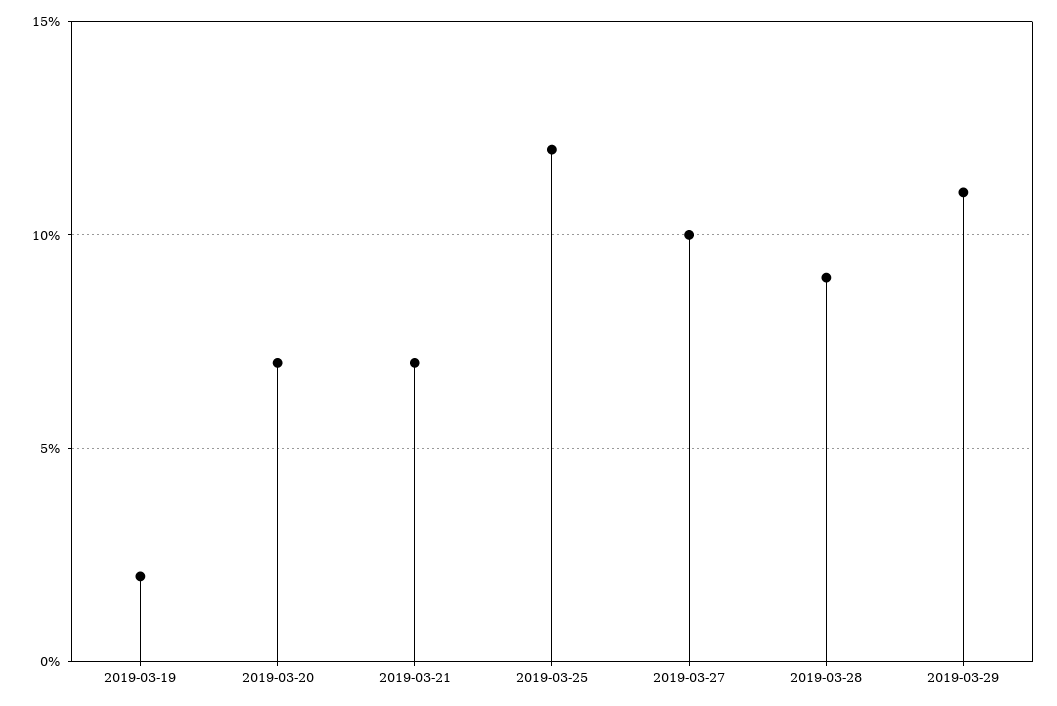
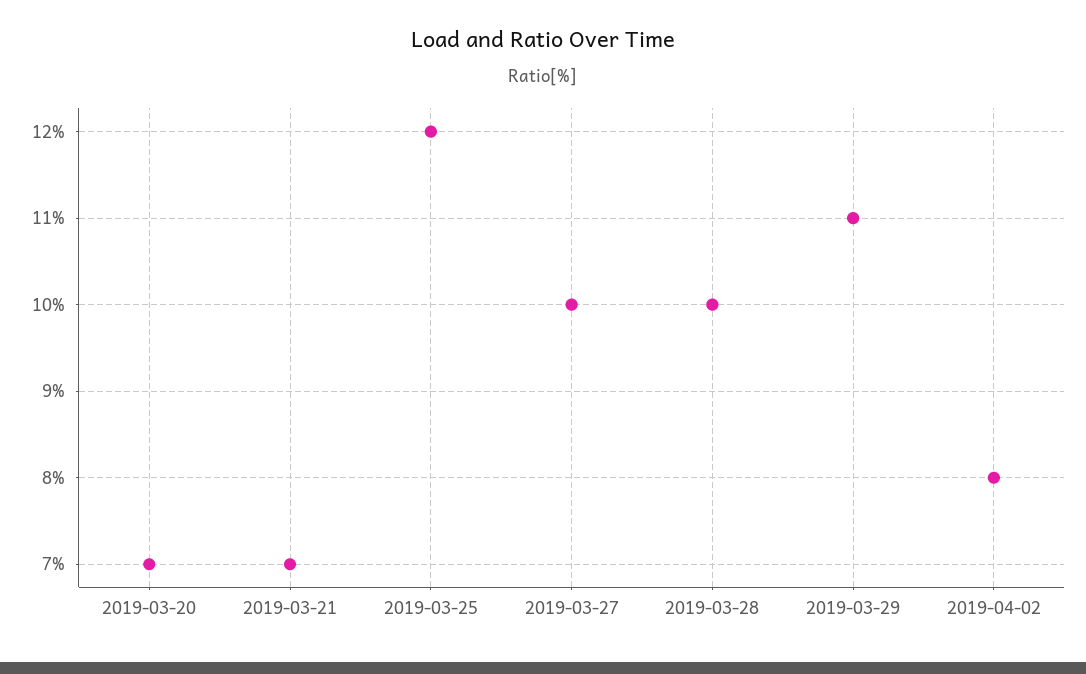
2019-03-19: 2 -> none
2019-03-28: 9 -> 10
2019-04-02: none -> 8

